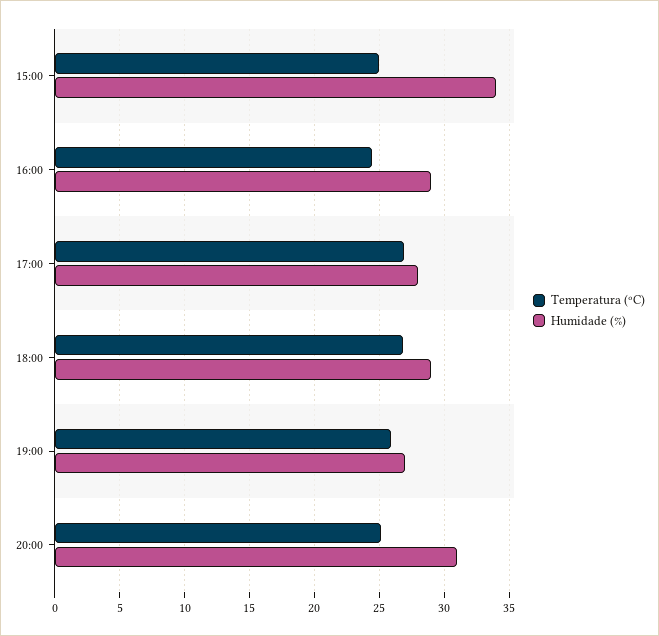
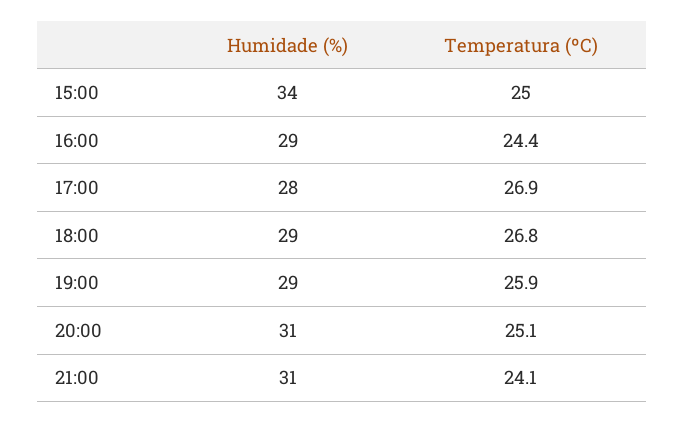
Humidade (%), 19:00: 27 -> 29
Humidade (%), 21:00: none -> 31
Temperatura (ºC), 21:00: none -> 24.1

